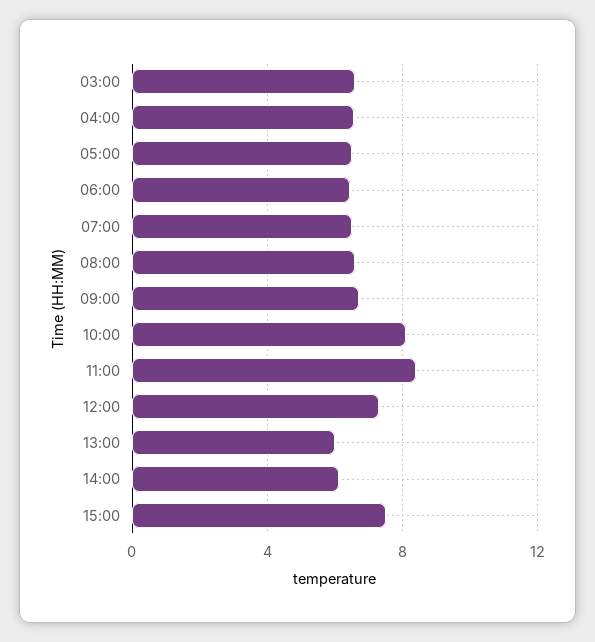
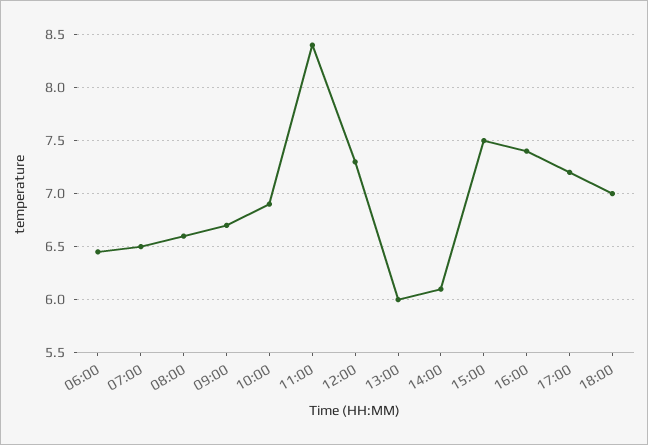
03:00: 6.5 -> none
04:00: 6.5 -> none
05:00: 6.5 -> none
10:00: 8 -> 6.9
16:00: none -> 7.4
17:00: none -> 7.2
18:00: none -> 7

